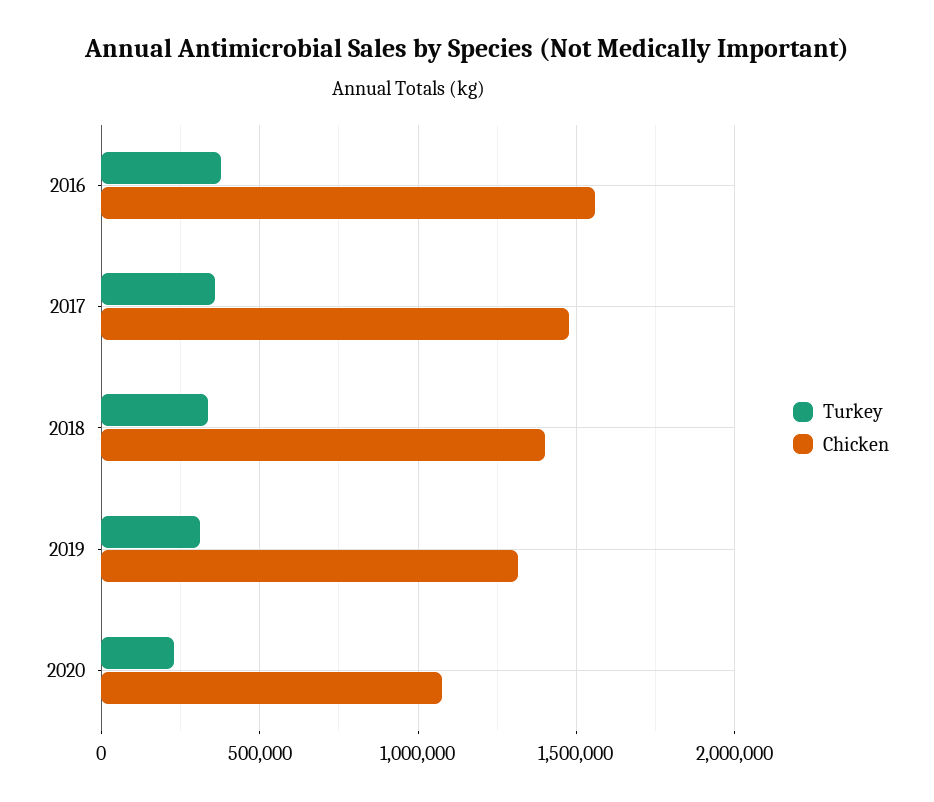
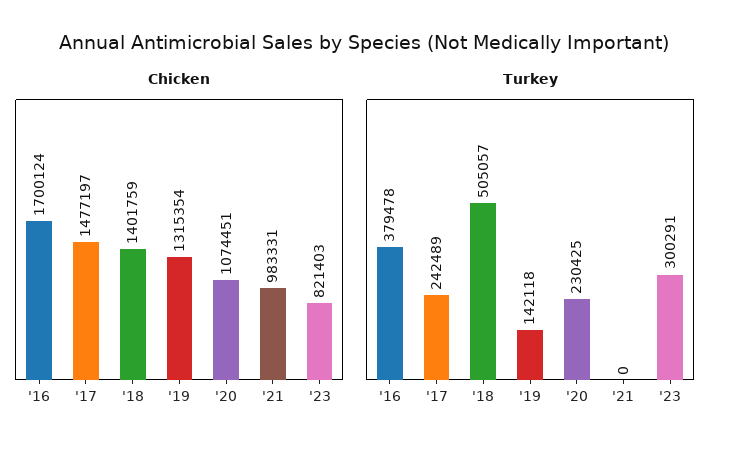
Chicken, 2016: 1550000 -> 1700124
Turkey, 2017: 350000 -> 242489
Turkey, 2018: 350000 -> 505057
Turkey, 2019: 300000 -> 142118
Chicken, '21: none -> 983331
Chicken, '23: none -> 821403
Turkey, '21: none -> 0
Turkey, '23: none -> 300291

